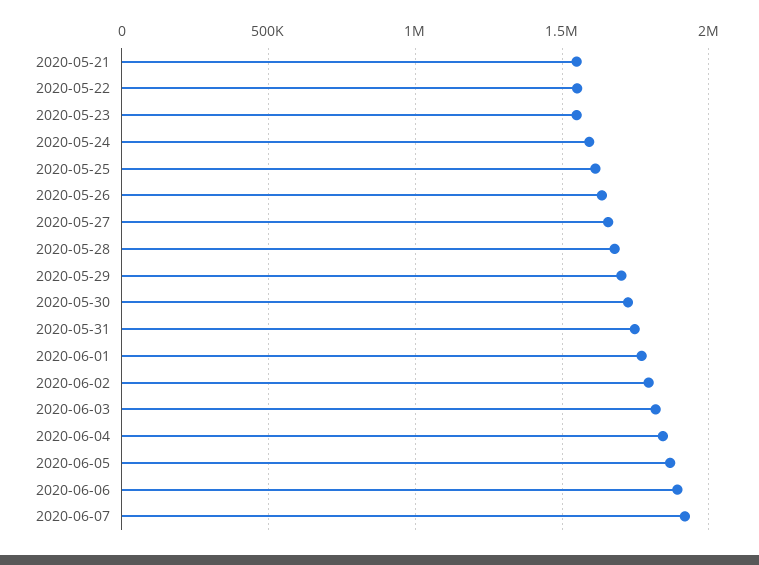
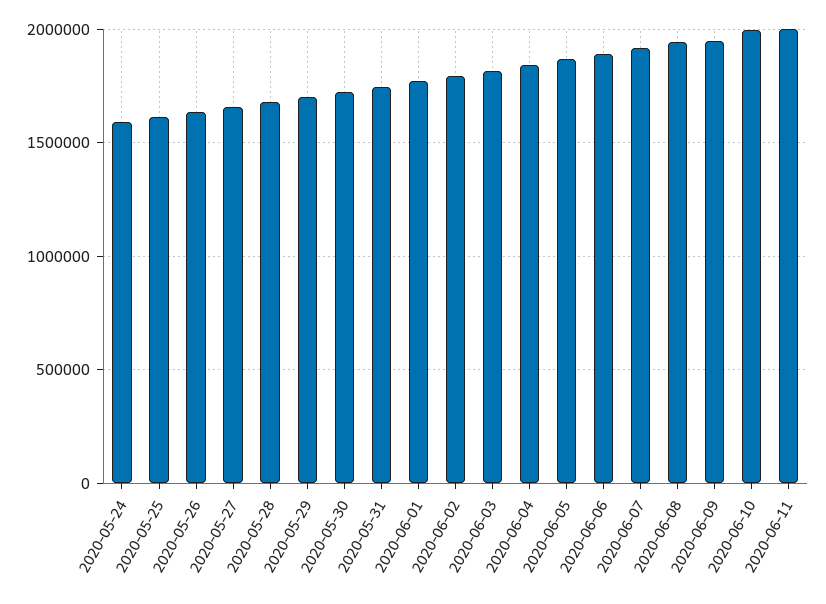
2020-05-21: 1550000 -> none
2020-05-22: 1550000 -> none
2020-05-23: 1550000 -> none
2020-06-08: none -> 1950000
2020-06-09: none -> 1950000
2020-06-10: none -> 2000000
2020-06-11: none -> 2000000

